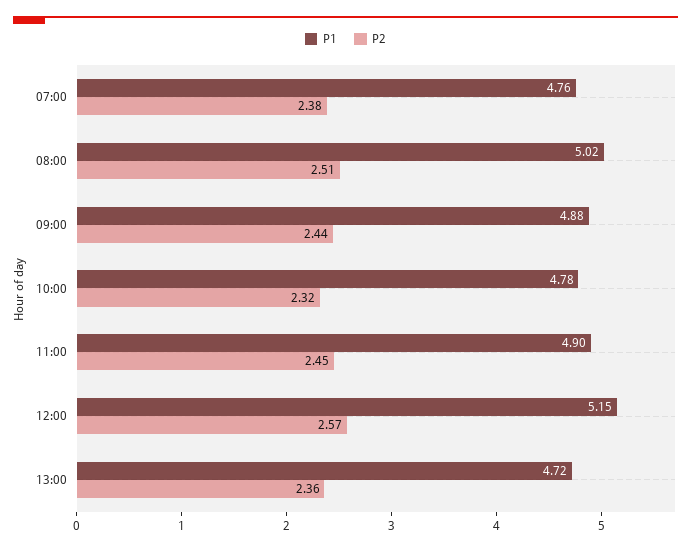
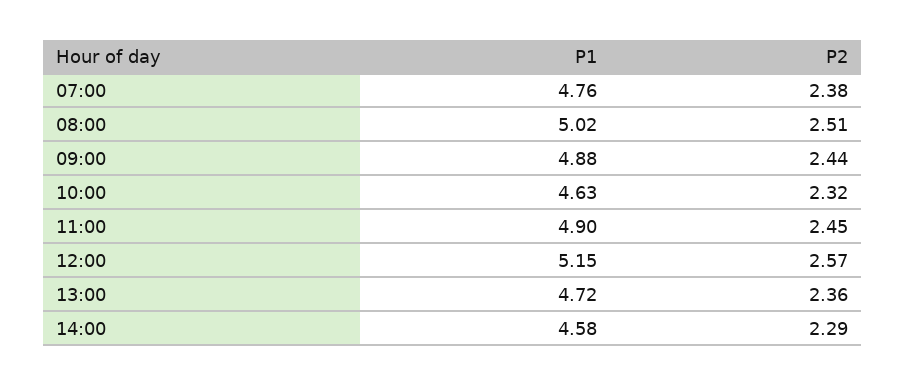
P1, 10:00: 4.78 -> 4.63
P1, 14:00: none -> 4.58
P2, 14:00: none -> 2.29

